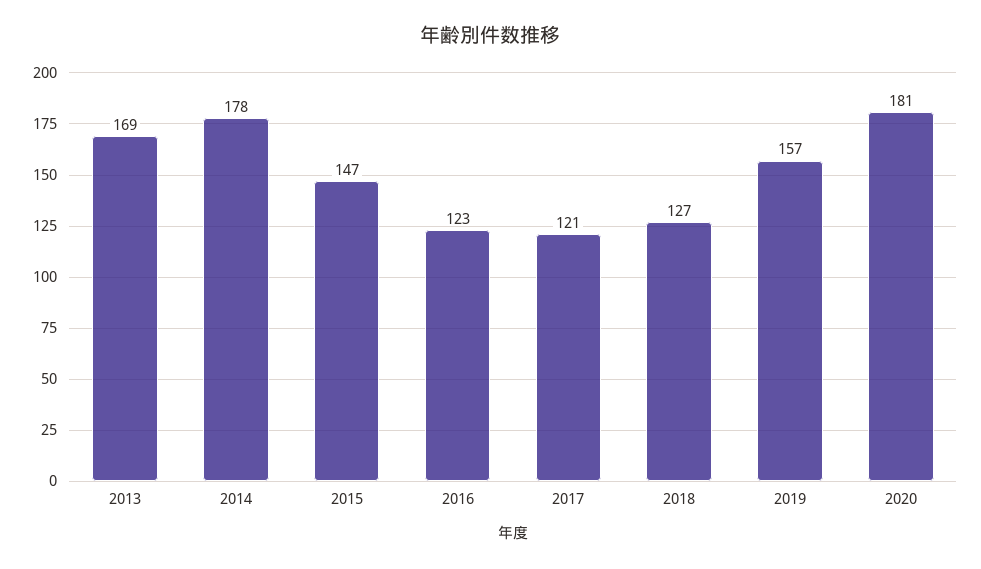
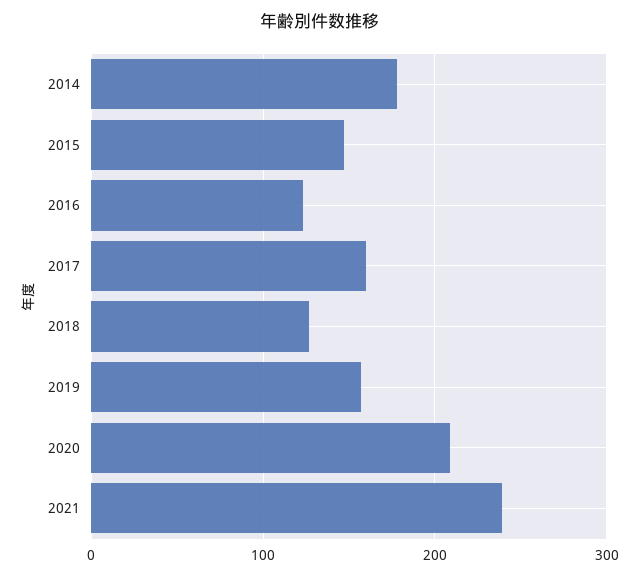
2013: 169 -> none
2017: 121 -> 160
2020: 181 -> 210
2021: none -> 240

